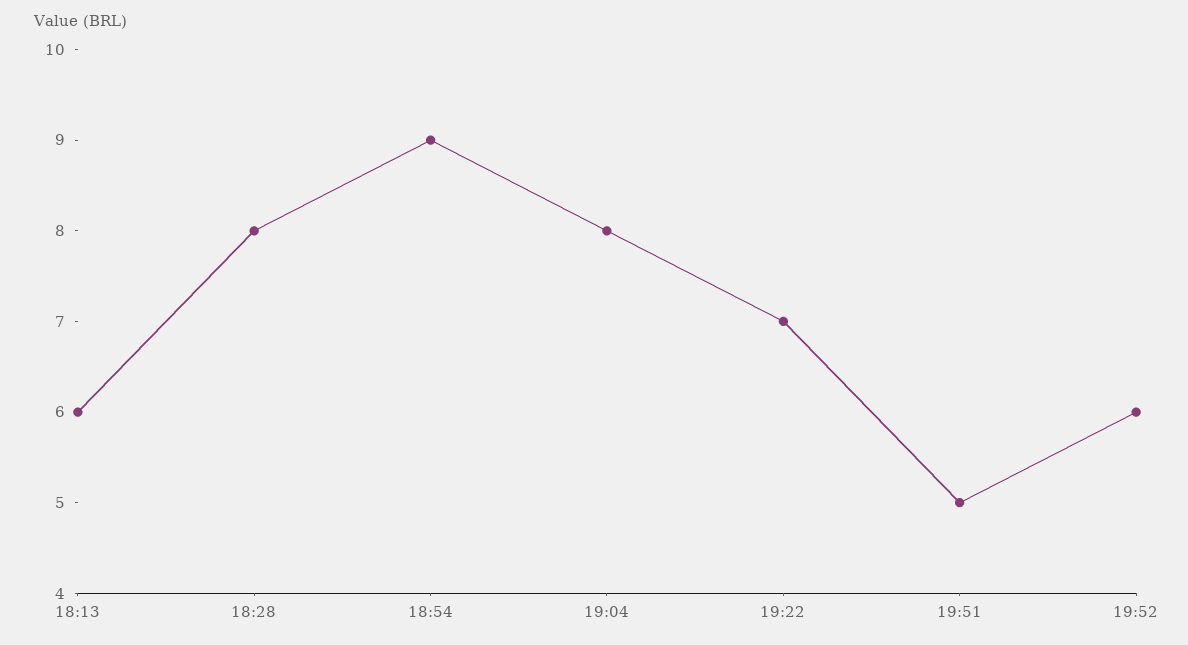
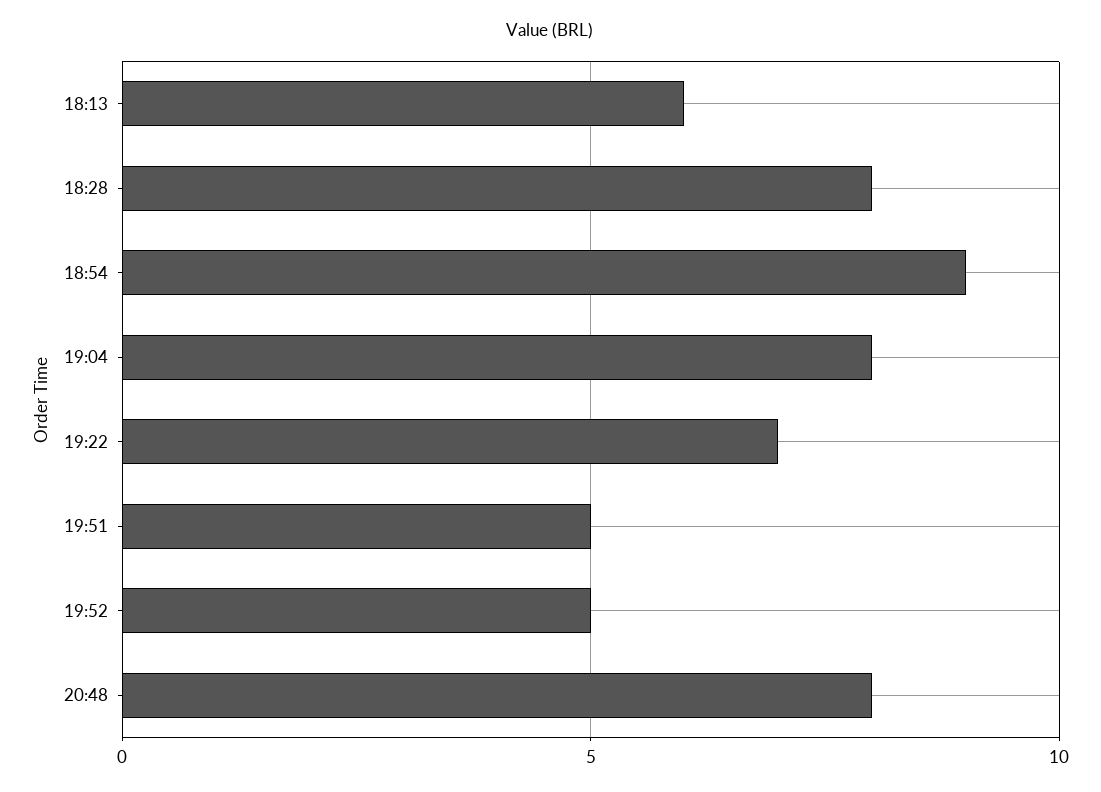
19:52: 6 -> 5
20:48: none -> 8

